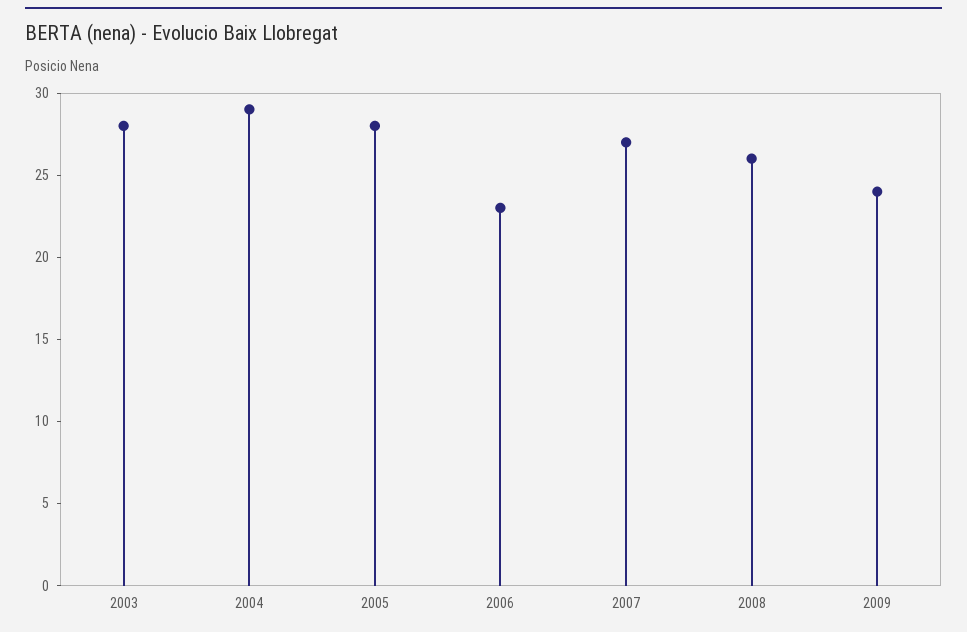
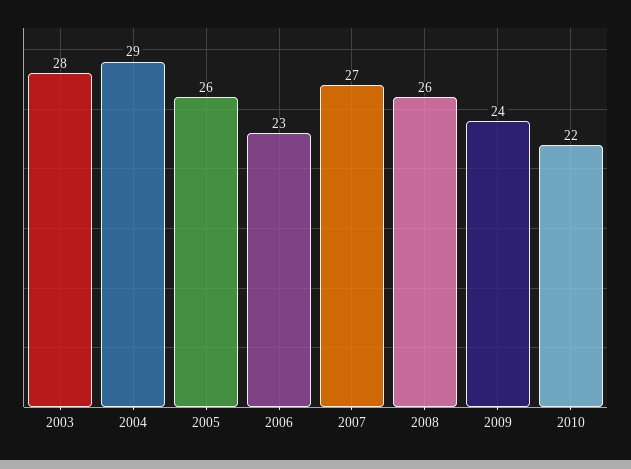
2005: 28 -> 26
2010: none -> 22

